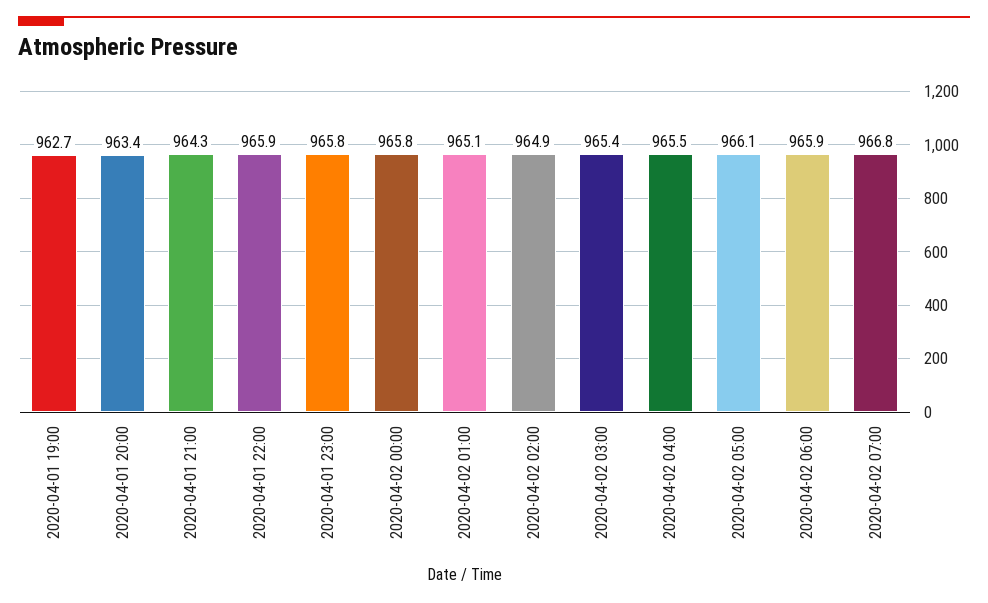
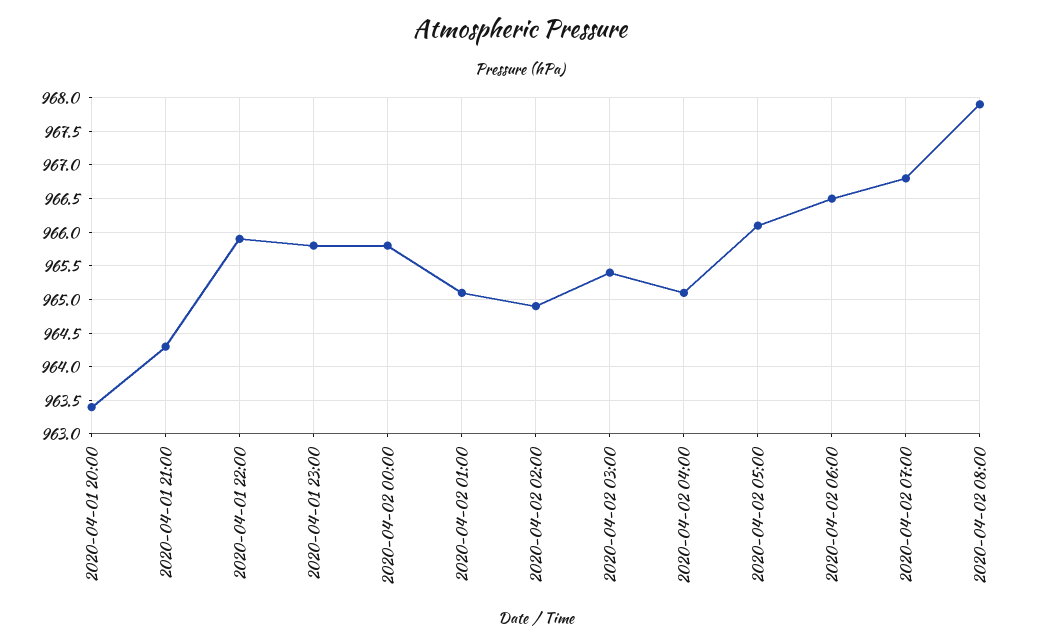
2020-04-01 19:00: 962.7 -> none
2020-04-02 04:00: 965.5 -> 965.1
2020-04-02 06:00: 965.9 -> 966.5
2020-04-02 08:00: none -> 967.9

